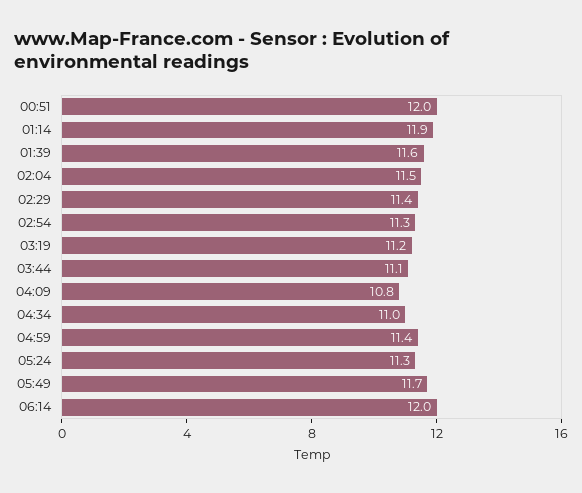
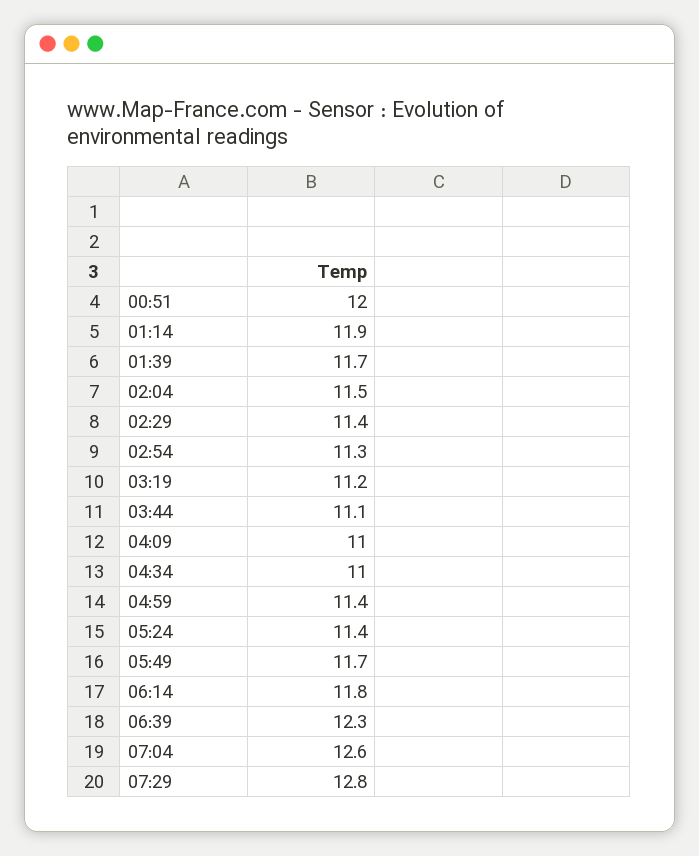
01:39: 11.6 -> 11.7
04:09: 10.8 -> 11
05:24: 11.3 -> 11.4
06:14: 12 -> 11.8
06:39: none -> 12.3
07:04: none -> 12.6
07:29: none -> 12.8

